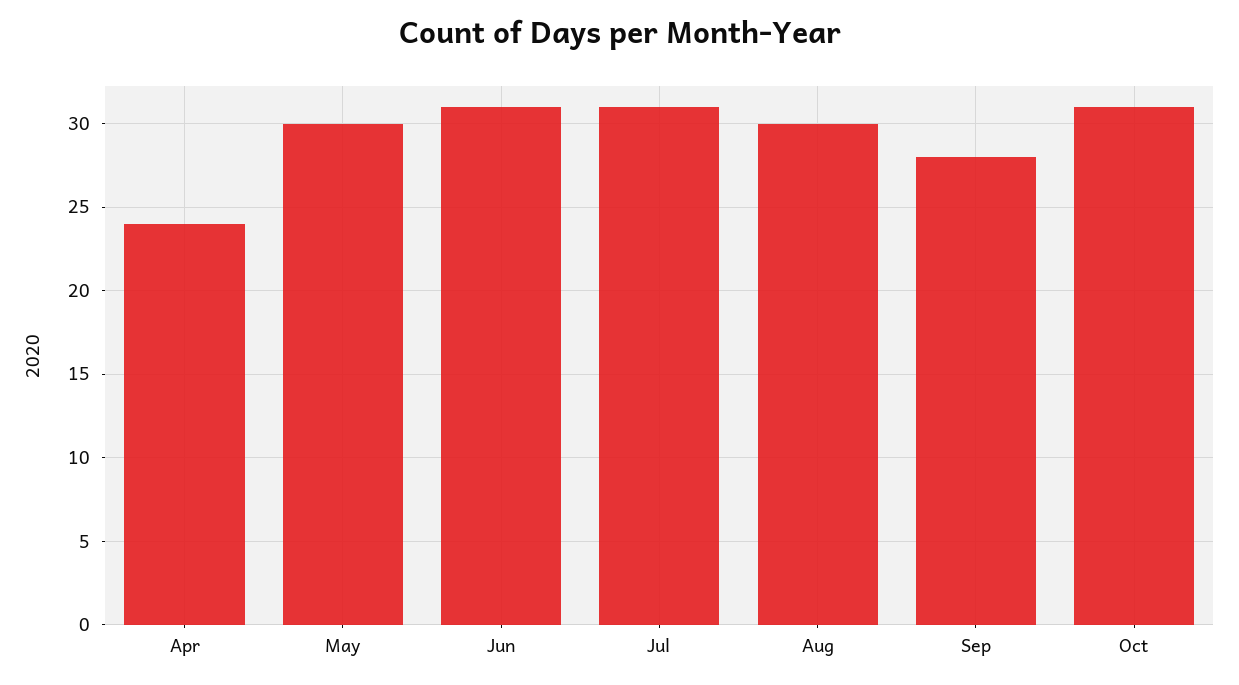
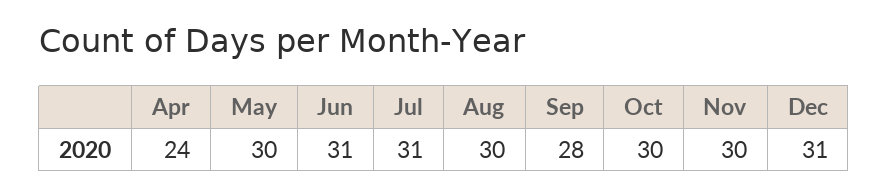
Oct: 31 -> 30
Nov: none -> 30
Dec: none -> 31

